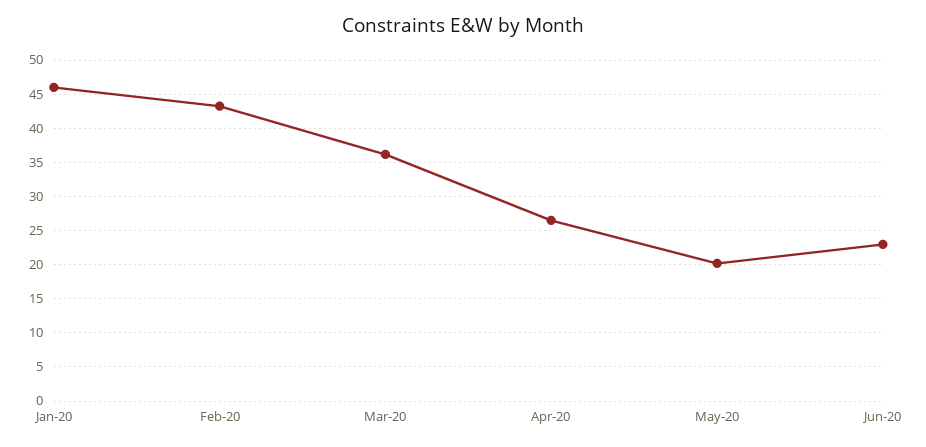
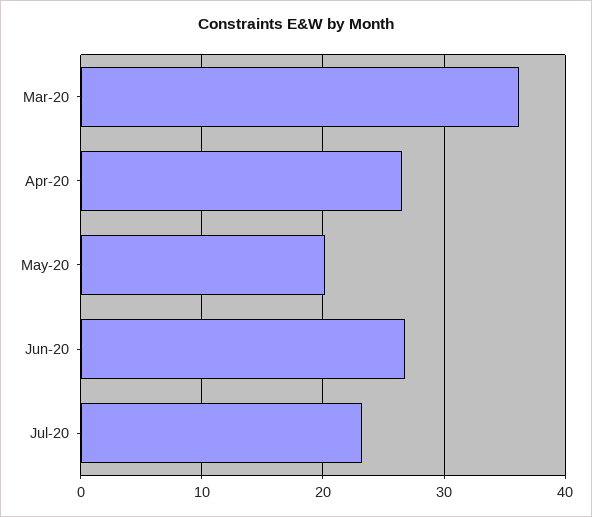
Jan-20: 46 -> none
Feb-20: 43 -> none
Jun-20: 23 -> 27
Jul-20: none -> 23

